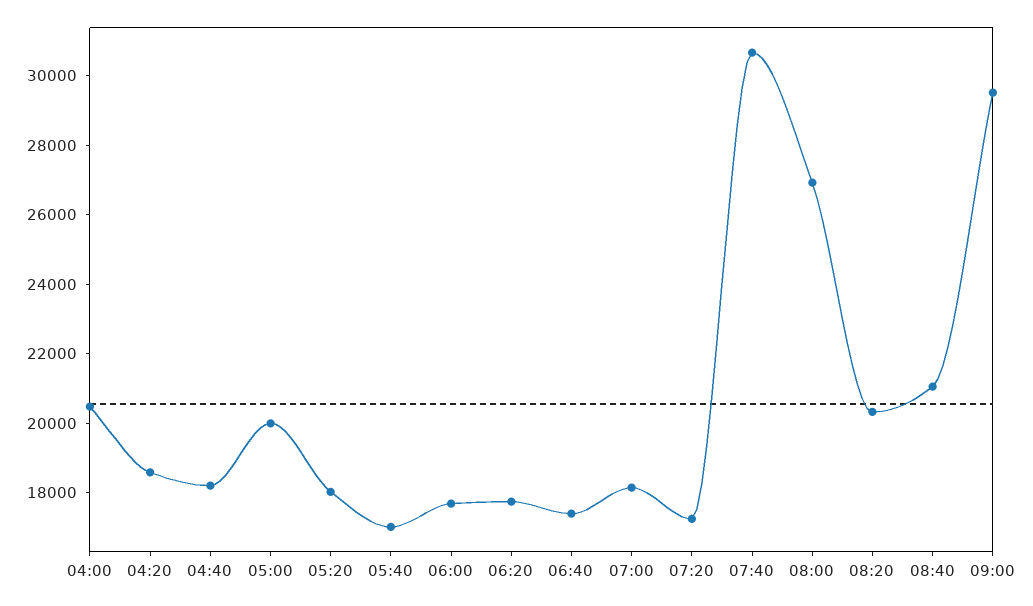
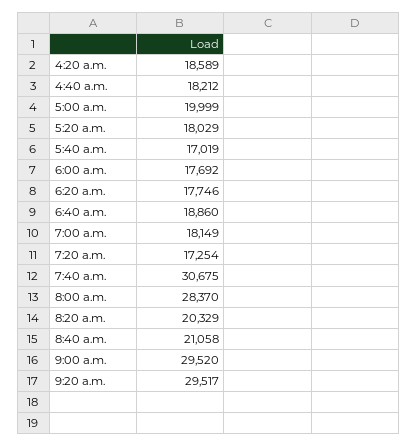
04:00: 20500 -> none
06:40: 17500 -> 18860
08:00: 27000 -> 28370
9:20 a.m.: none -> 29517

